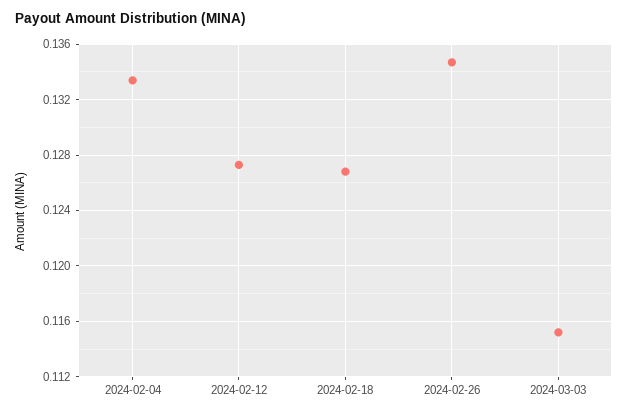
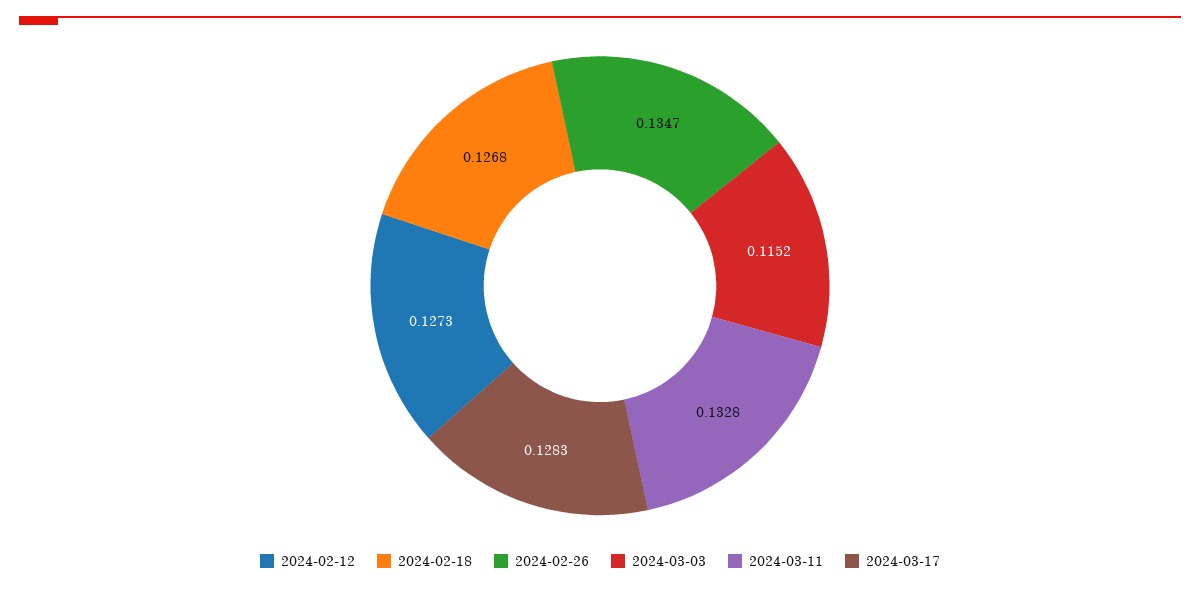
2024-02-04: 0.1335 -> none
2024-03-11: none -> 0.1328
2024-03-17: none -> 0.1283

